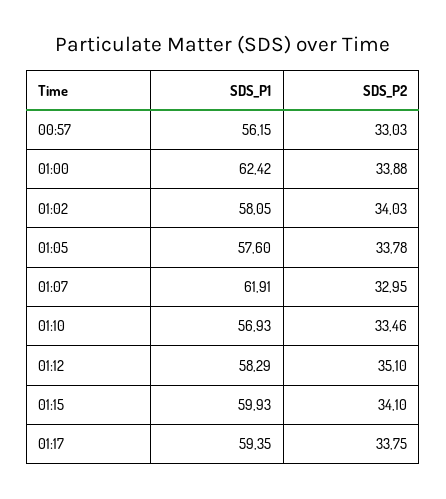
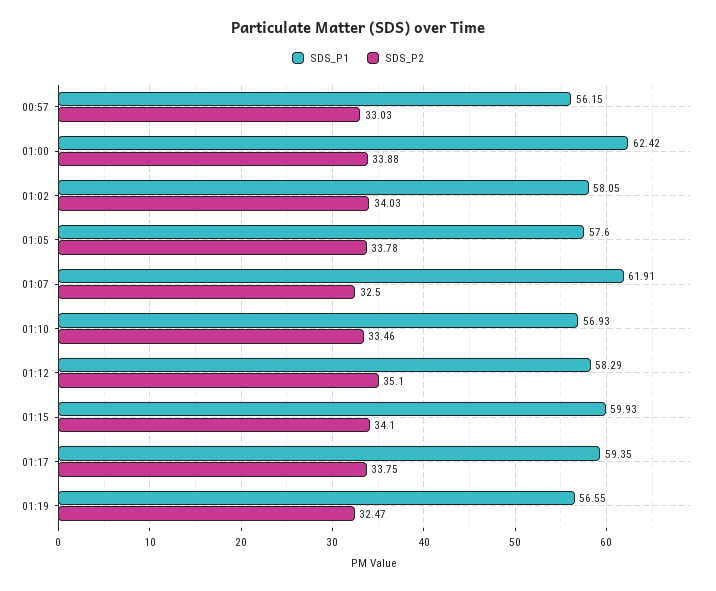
SDS_P2, 01:07: 32.95 -> 32.5
SDS_P1, 01:19: none -> 56.55
SDS_P2, 01:19: none -> 32.47

